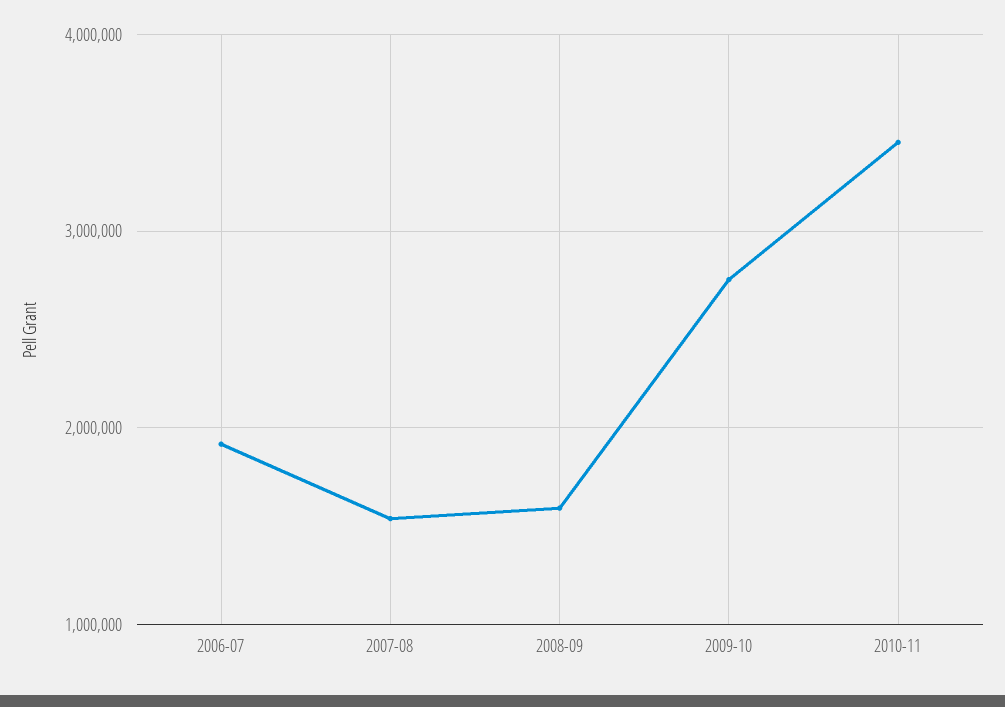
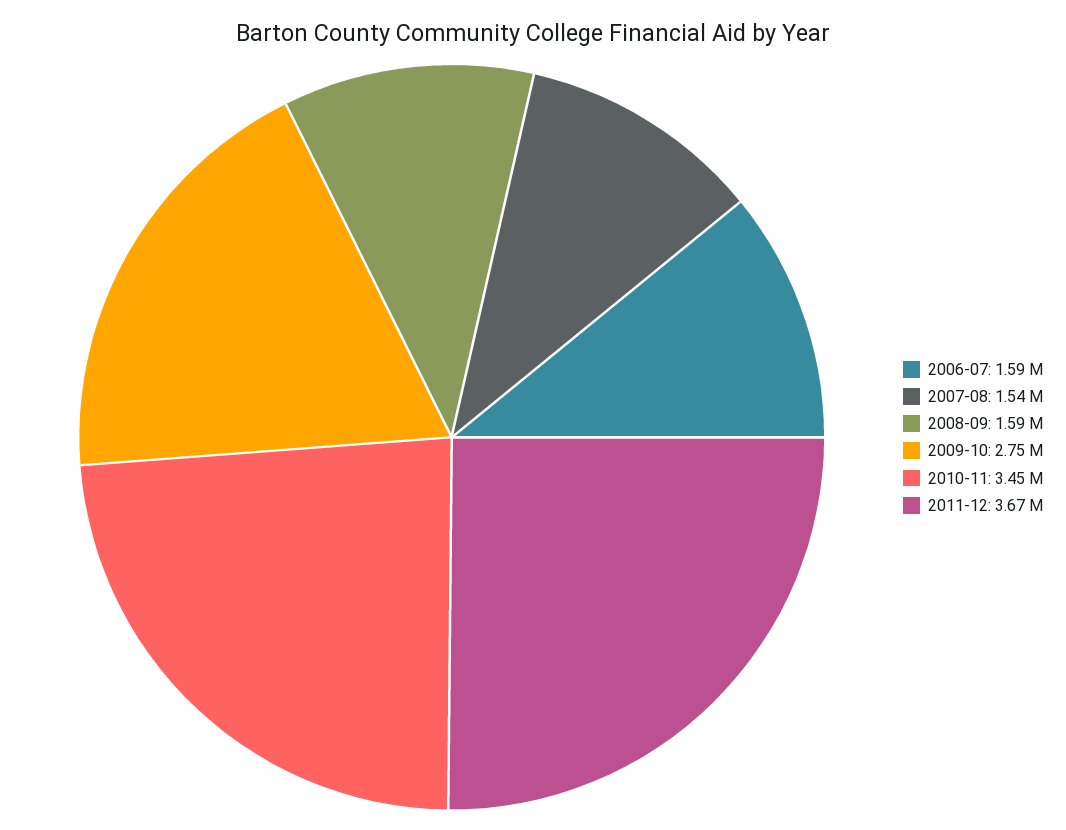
2006-07: 1900000 -> 1590000
2011-12: none -> 3670000

